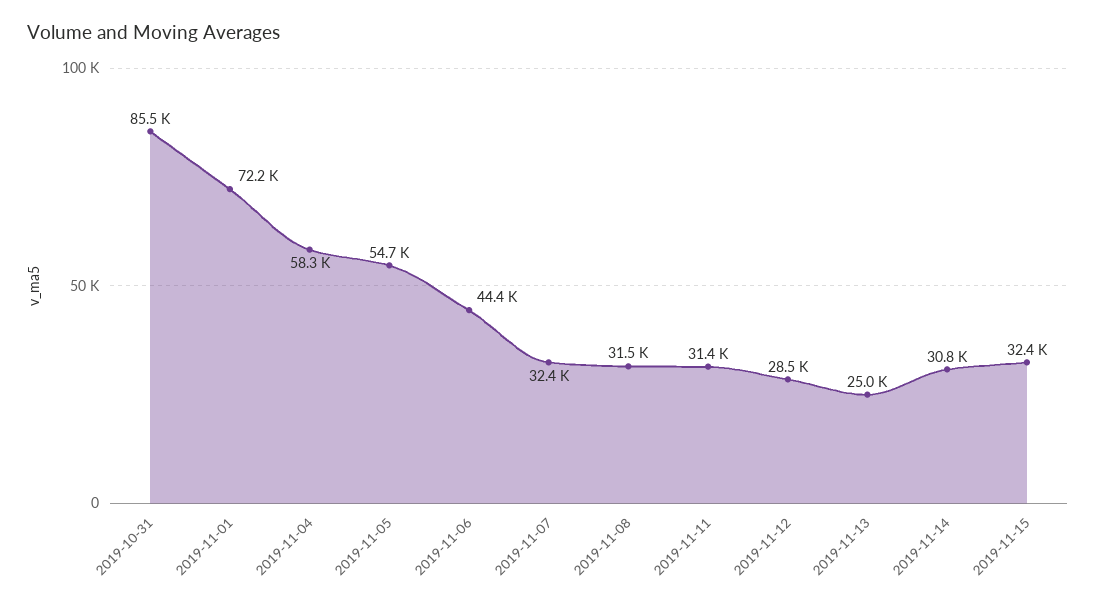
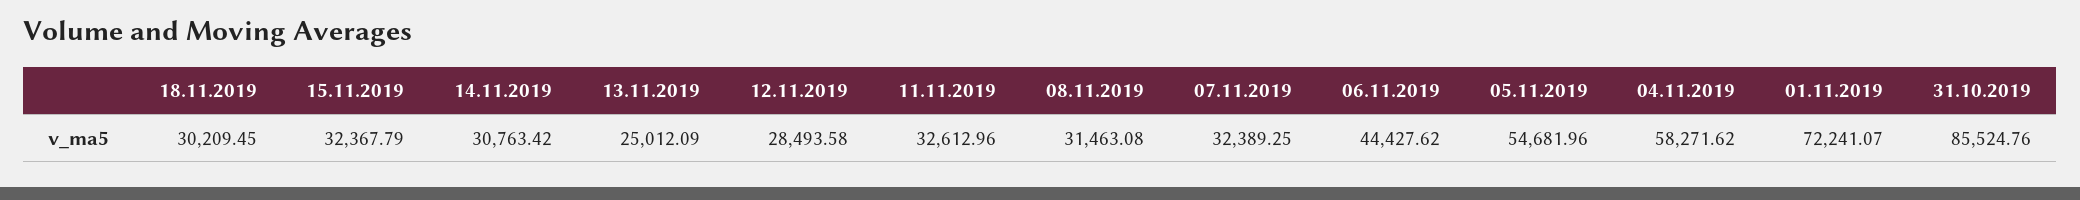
2019-11-11: 31400 -> 32612.96
18.11.2019: none -> 30209.45

